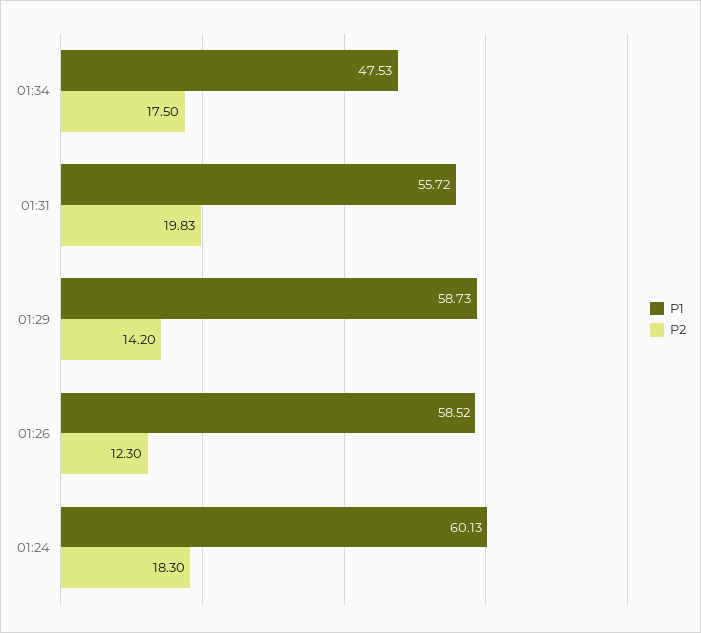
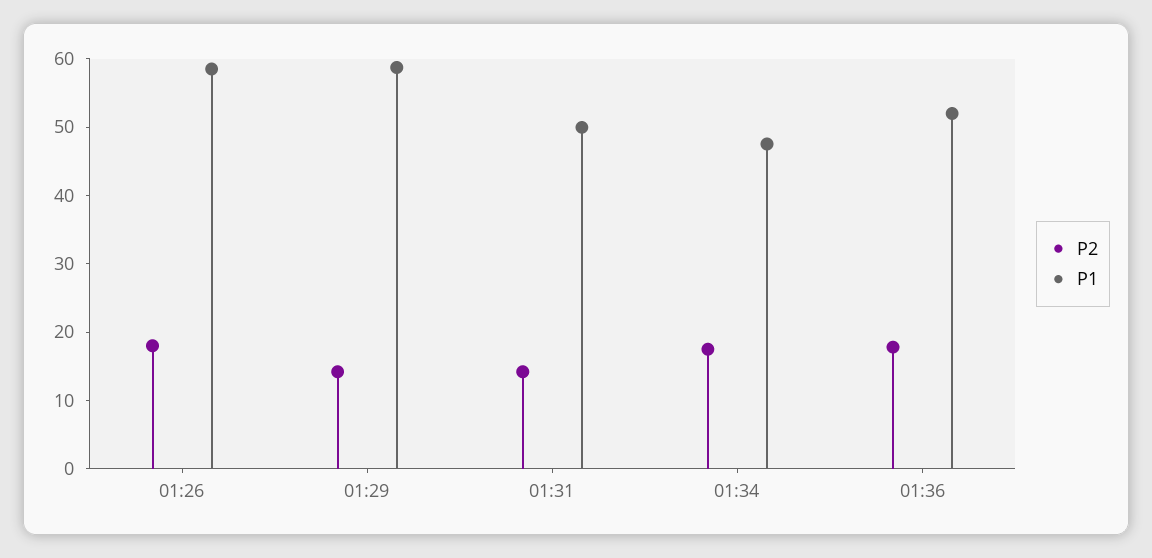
P1, 01:31: 55.72 -> 50
P2, 01:31: 19.83 -> 14
P2, 01:26: 12.3 -> 18
P1, 01:24: 60.13 -> none
P2, 01:24: 18.3 -> none
P2, 01:36: none -> 18
P1, 01:36: none -> 52

